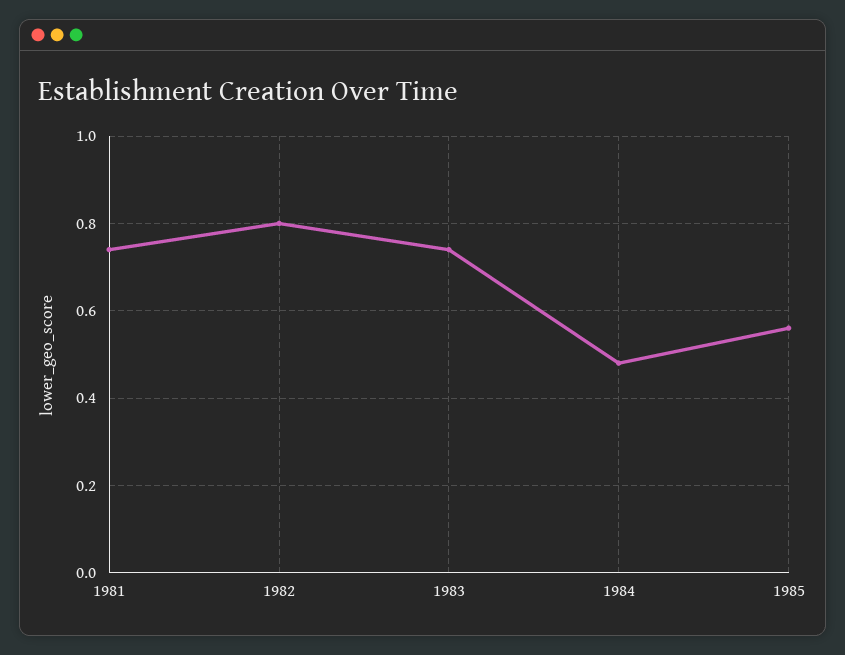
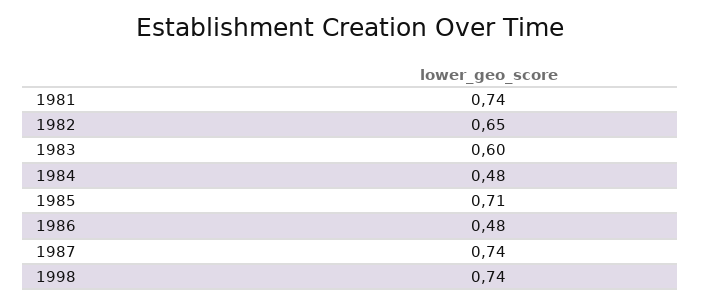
1982: 0.8 -> 0.65
1983: 0.75 -> 0.6
1985: 0.55 -> 0.71
1986: none -> 0.48
1987: none -> 0.74
1998: none -> 0.74

